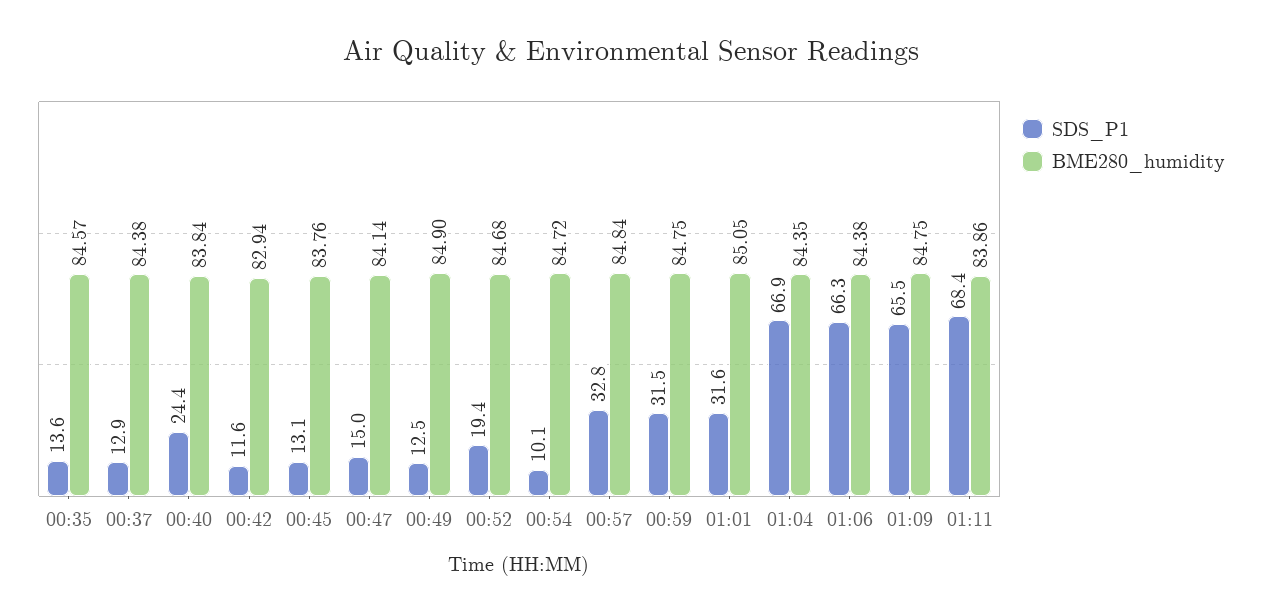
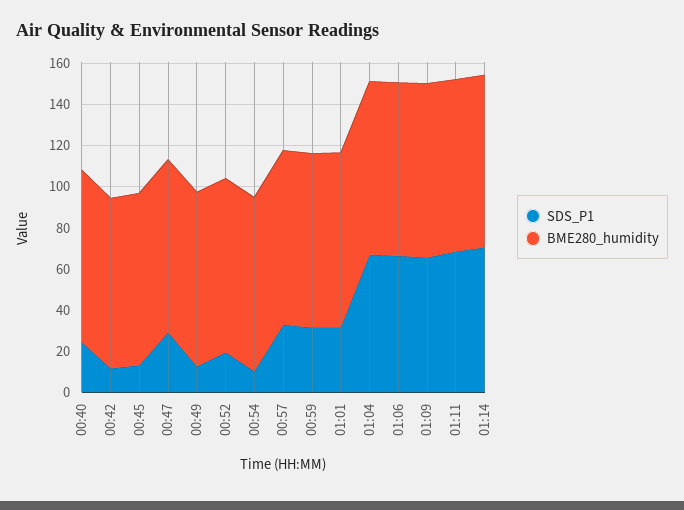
SDS_P1, 00:35: 13.6 -> none
BME280_humidity, 00:35: 84.57 -> none
SDS_P1, 00:37: 12.9 -> none
BME280_humidity, 00:37: 84.38 -> none
SDS_P1, 00:47: 15 -> 30
SDS_P1, 01:14: none -> 70
BME280_humidity, 01:14: none -> 85

